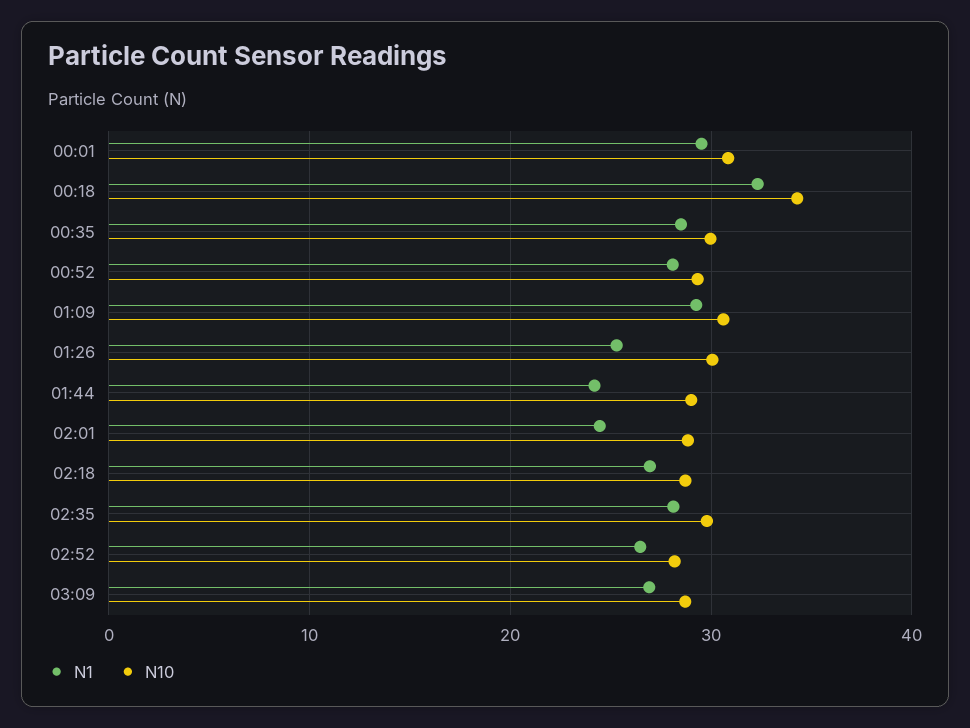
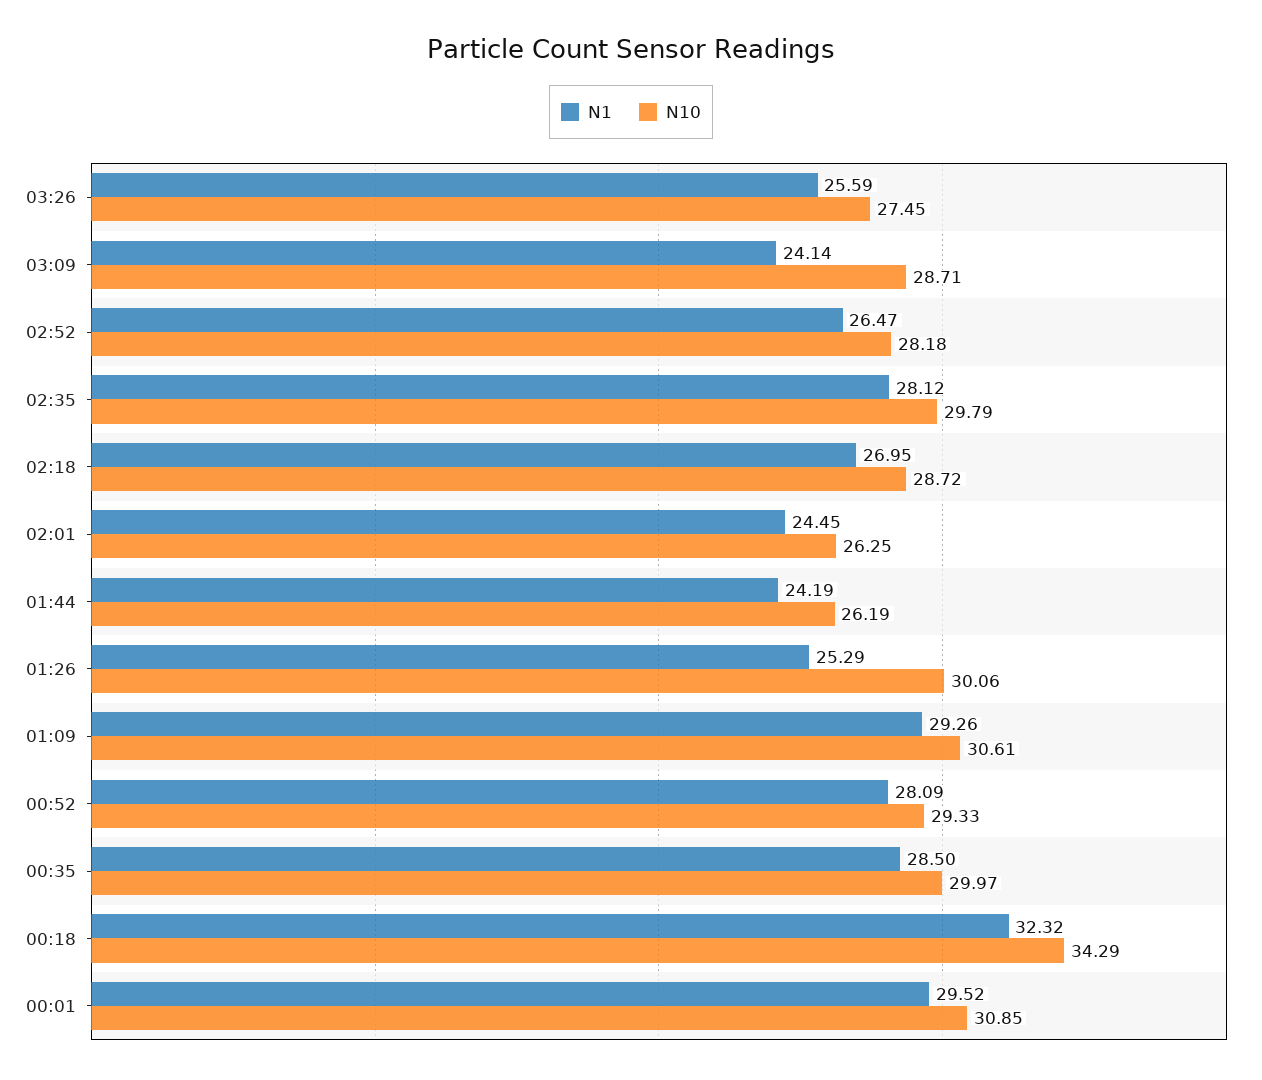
N10, 01:44: 29 -> 26.19
N10, 02:01: 29 -> 26.25
N1, 03:09: 27 -> 24.14
N1, 03:26: none -> 25.59
N10, 03:26: none -> 27.45

